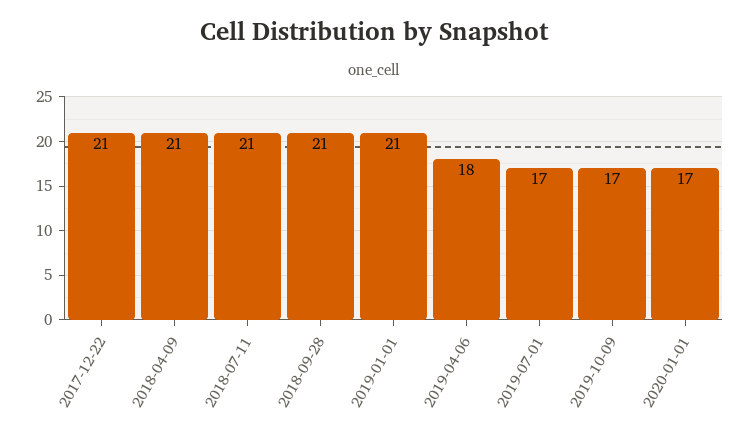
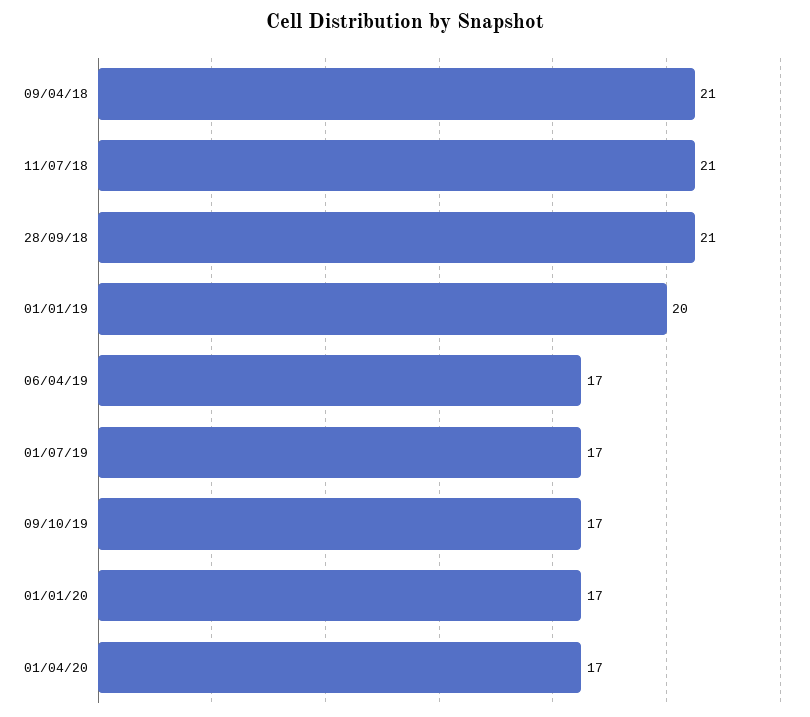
2017-12-22: 21 -> none
2019-01-01: 21 -> 20
2019-04-06: 18 -> 17
01/04/20: none -> 17

